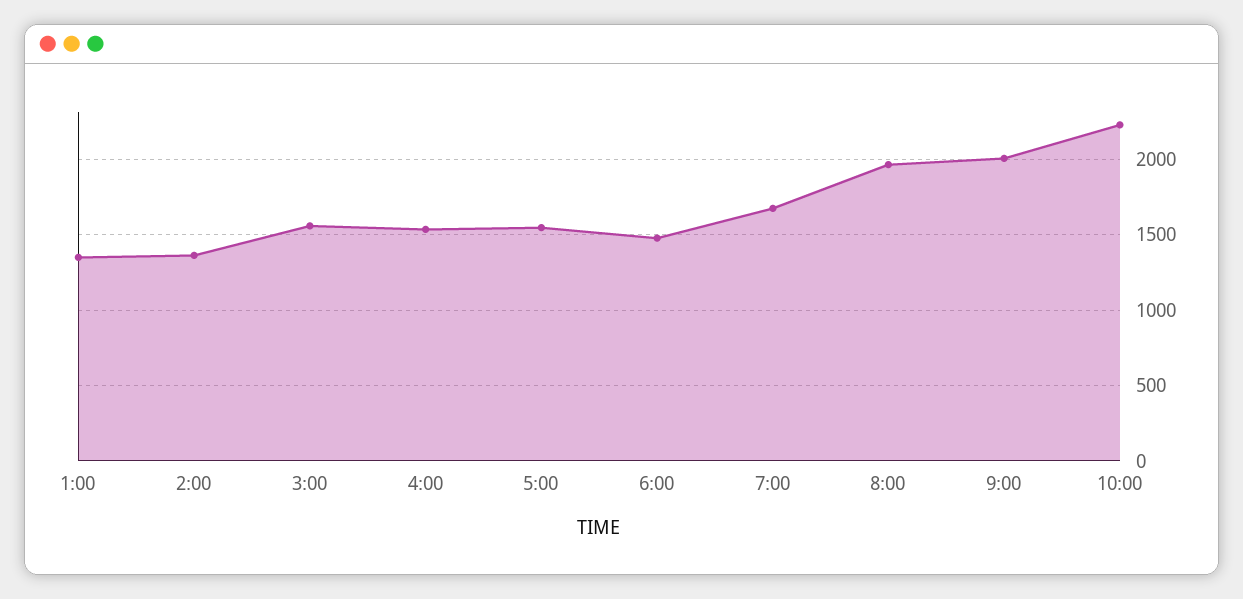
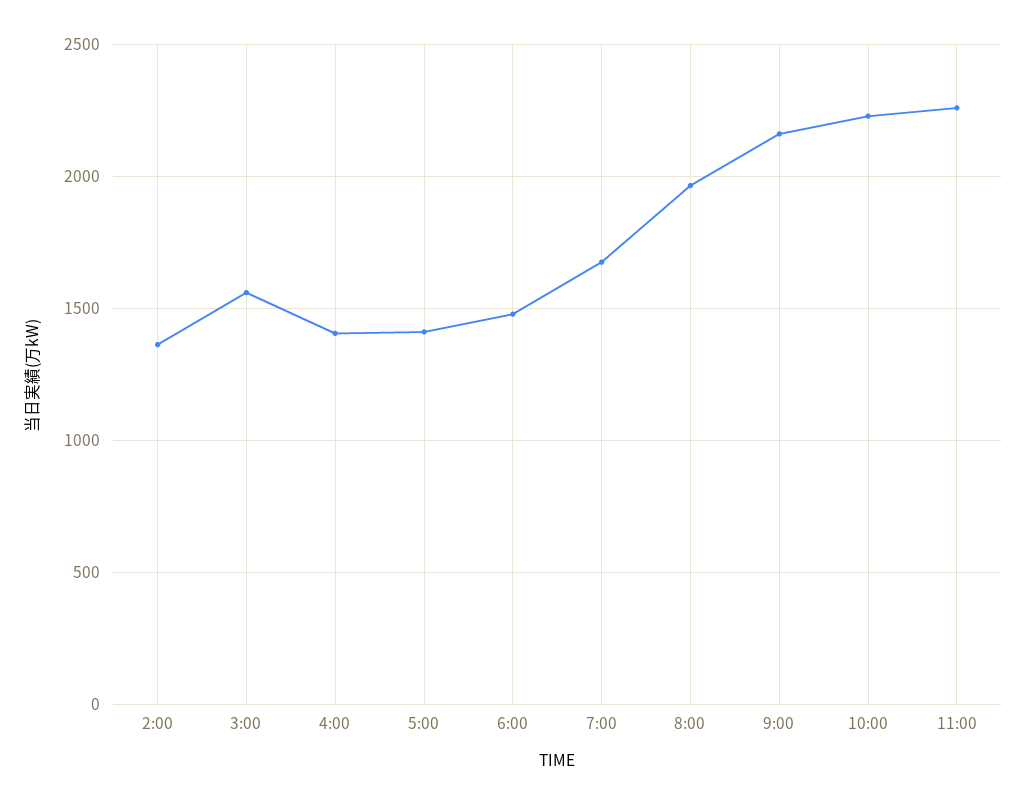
1:00: 1350 -> none
4:00: 1550 -> 1400
5:00: 1550 -> 1400
9:00: 2000 -> 2150
11:00: none -> 2250

